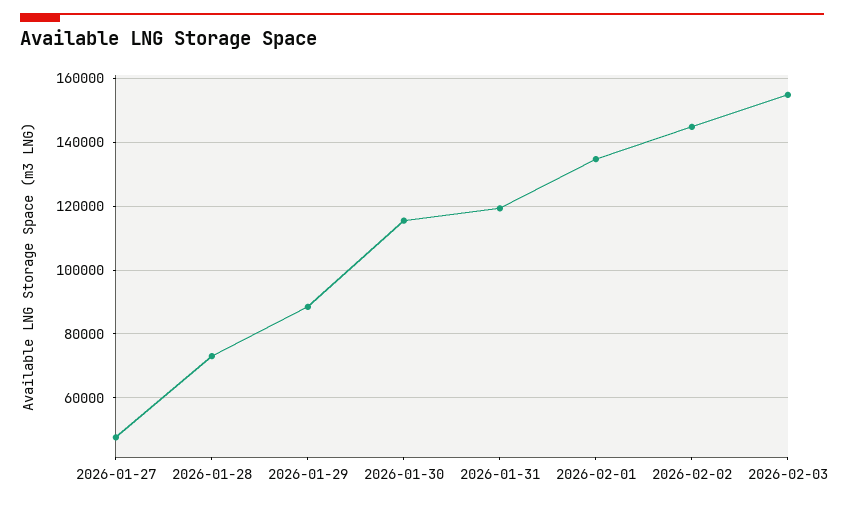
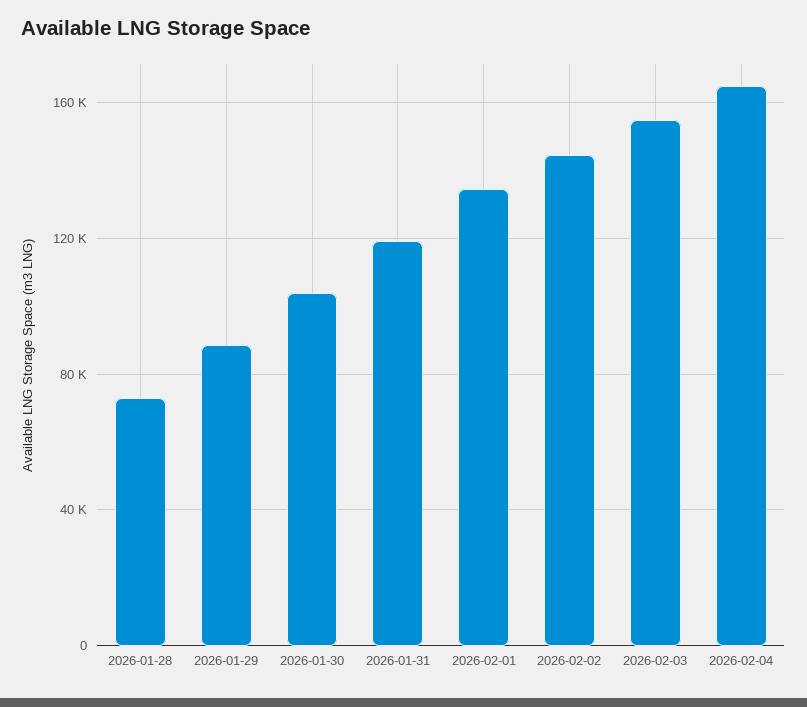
2026-01-27: 48000 -> none
2026-01-30: 116000 -> 105000
2026-02-04: none -> 165000

